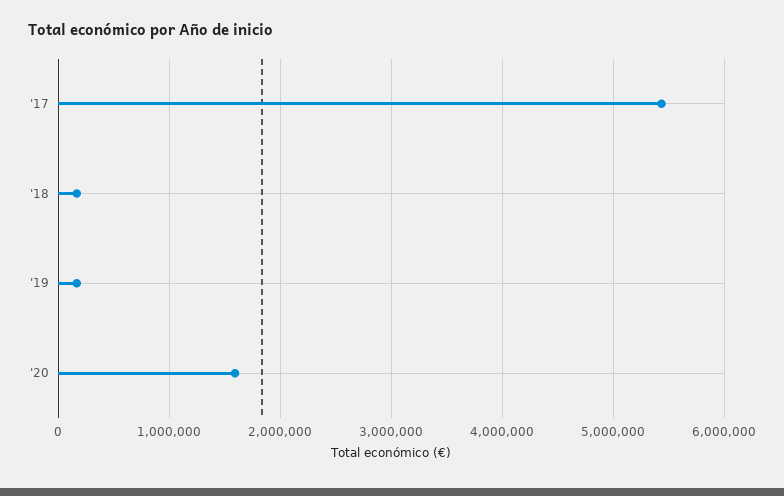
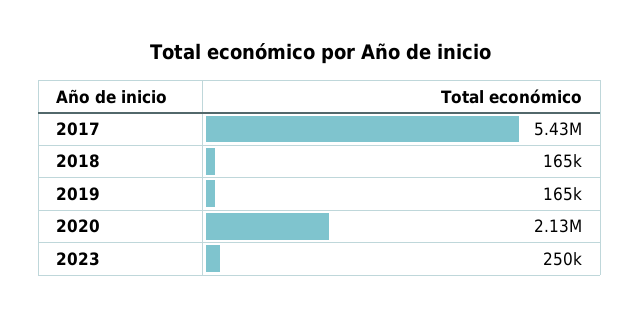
'20: 1600000 -> 2130000
2023: none -> 250000

